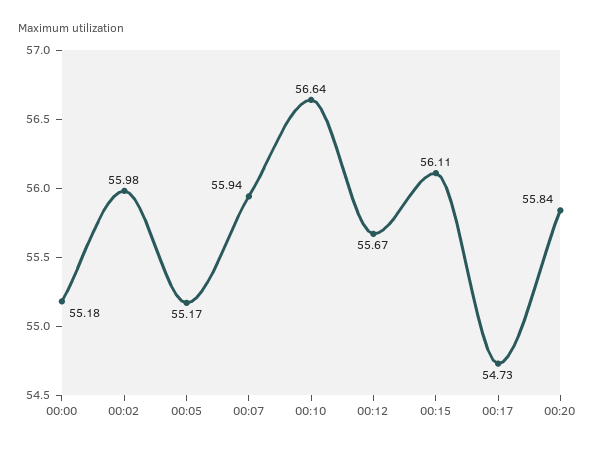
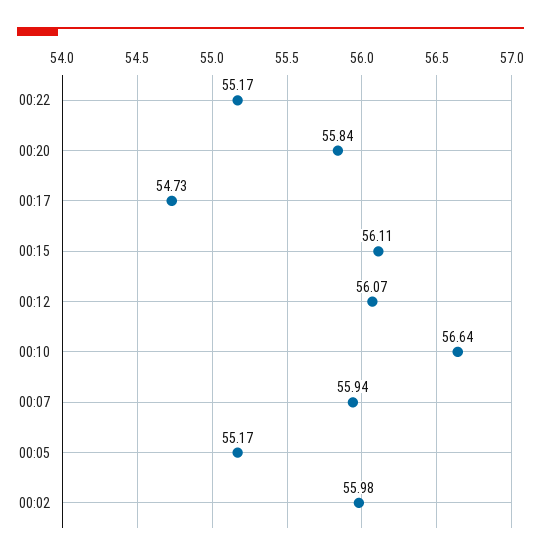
00:00: 55.18 -> none
00:12: 55.67 -> 56.07
00:22: none -> 55.17

